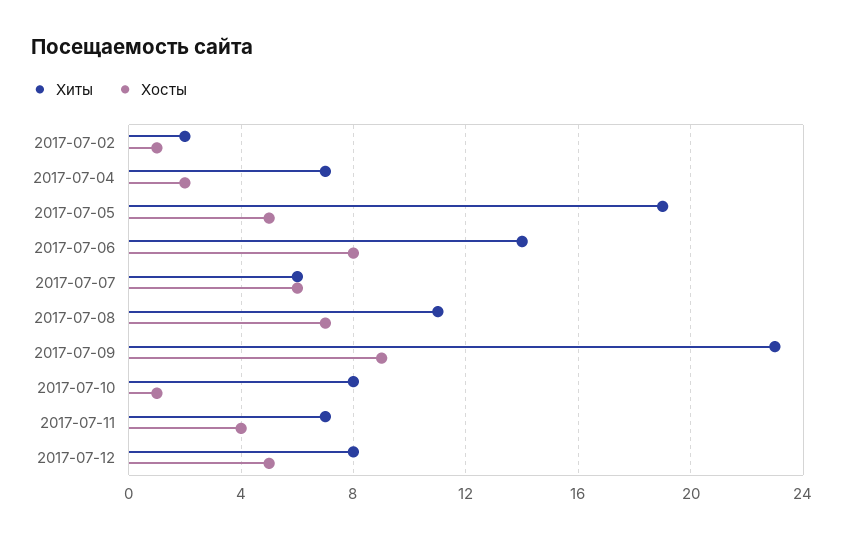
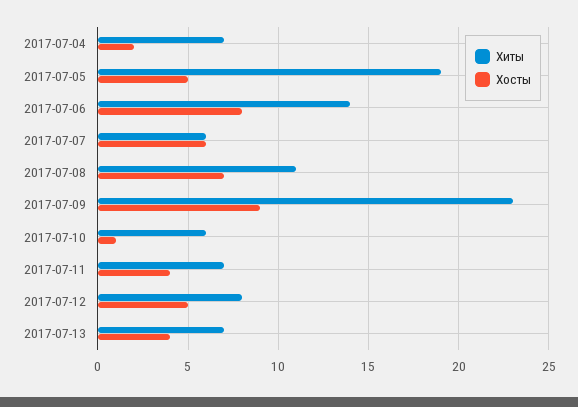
Хиты, 2017-07-02: 2 -> none
Хосты, 2017-07-02: 1 -> none
Хиты, 2017-07-10: 8 -> 6
Хиты, 2017-07-13: none -> 7
Хосты, 2017-07-13: none -> 4

